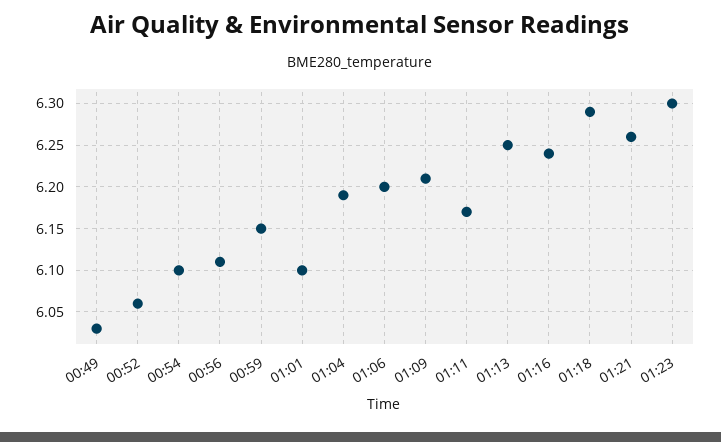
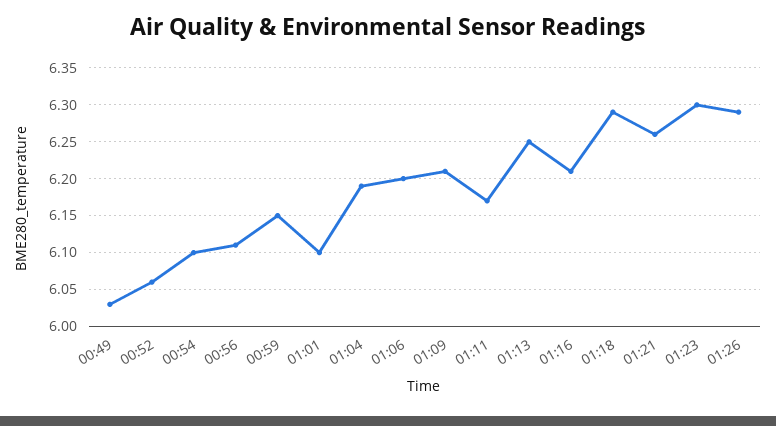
01:16: 6.24 -> 6.21
01:26: none -> 6.29

